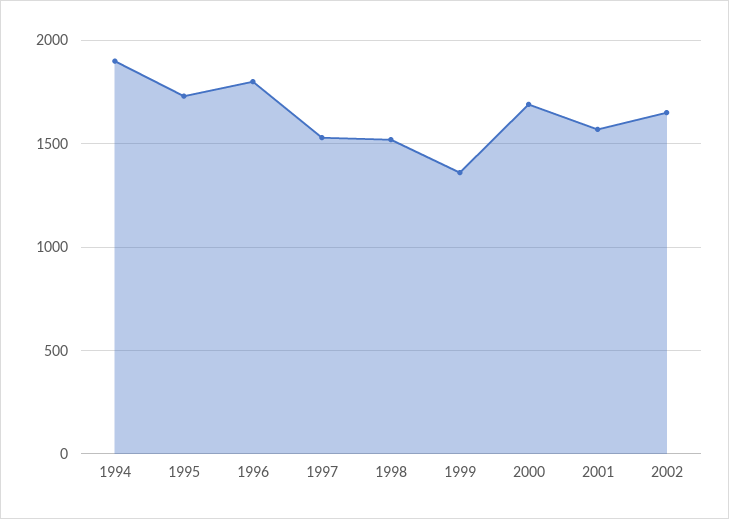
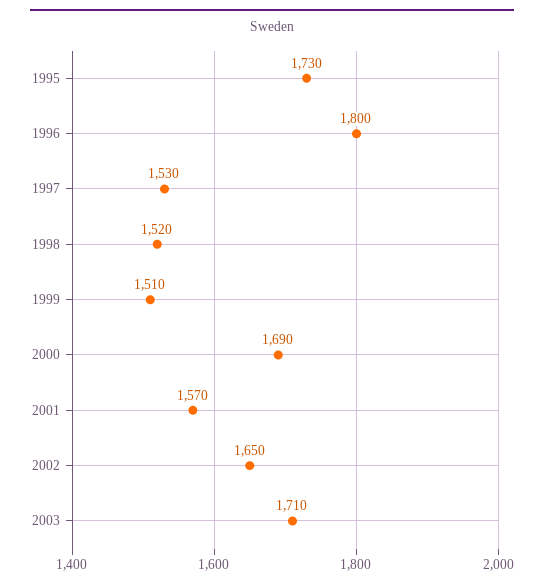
1994: 1900 -> none
1999: 1350 -> 1510
2003: none -> 1710

